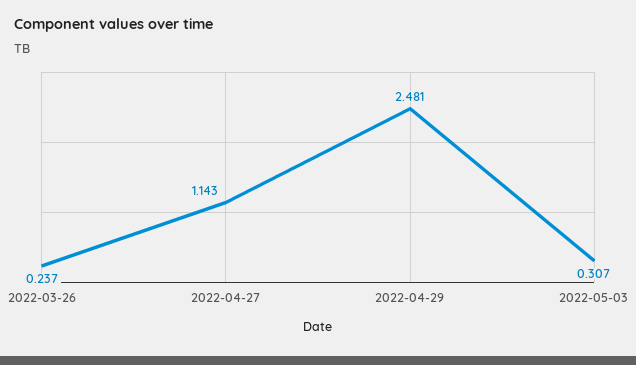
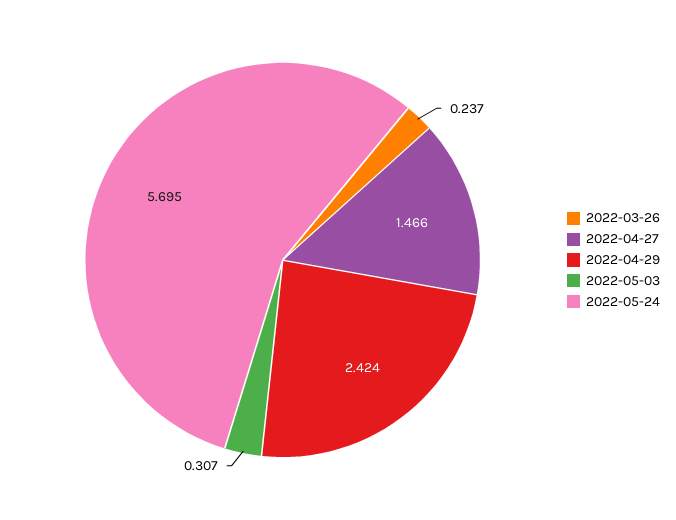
2022-04-27: 1.143 -> 1.466
2022-04-29: 2.481 -> 2.424
2022-05-24: none -> 5.695

